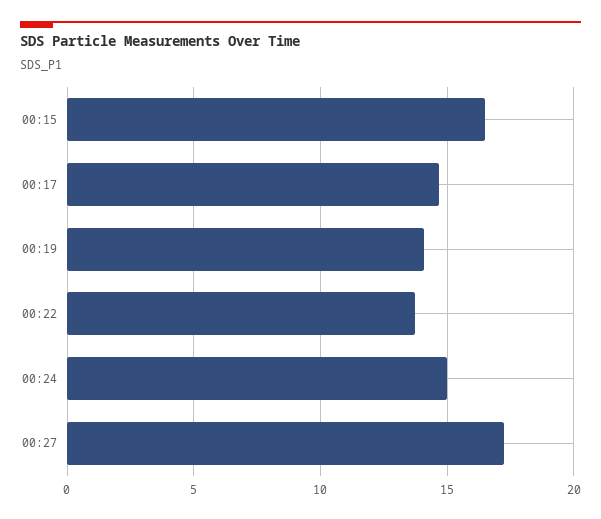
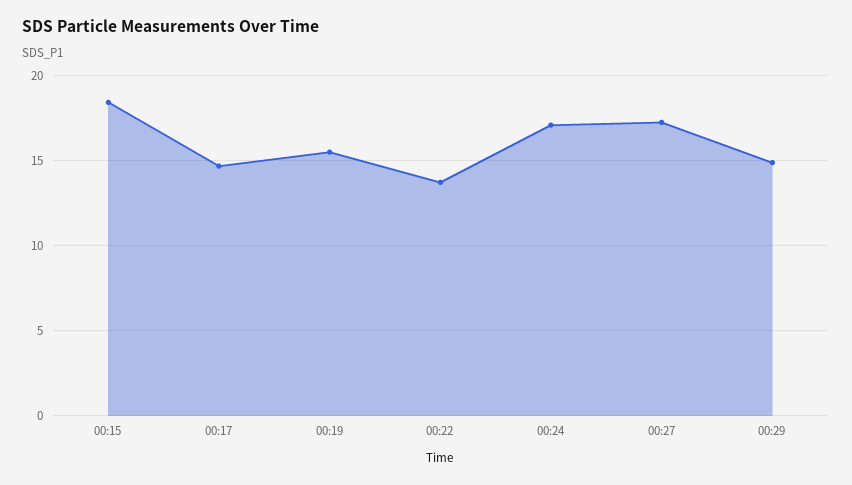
00:15: 16.5 -> 18.5
00:19: 14 -> 15.5
00:24: 15 -> 17
00:29: none -> 15

